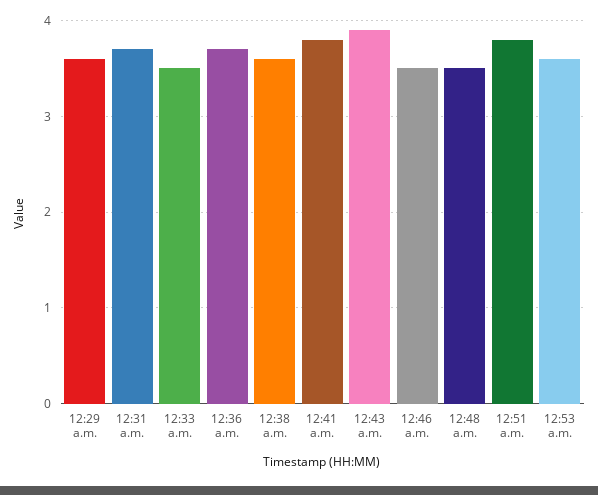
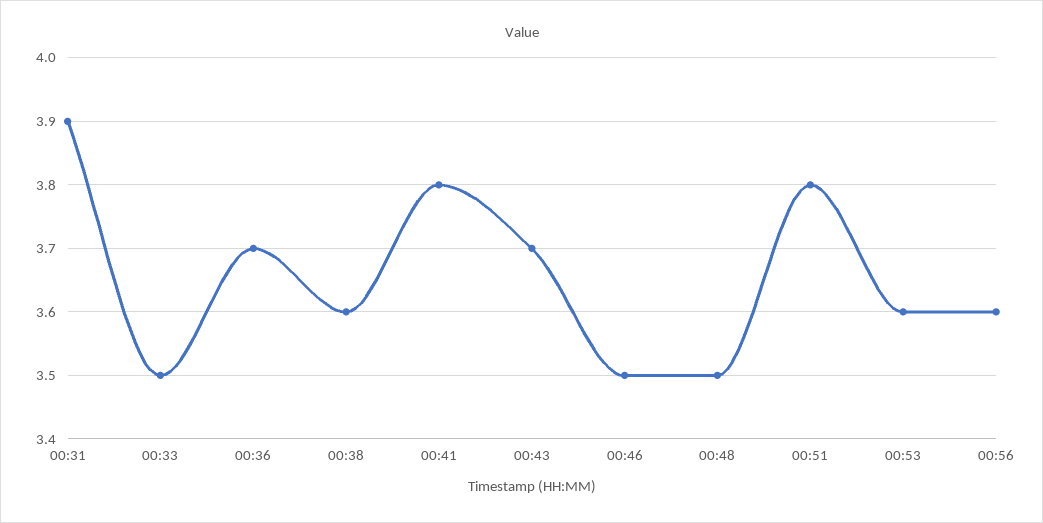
12:29 a.m.: 3.6 -> none
12:31 a.m.: 3.7 -> 3.9
12:43 a.m.: 3.9 -> 3.7
00:56: none -> 3.6

